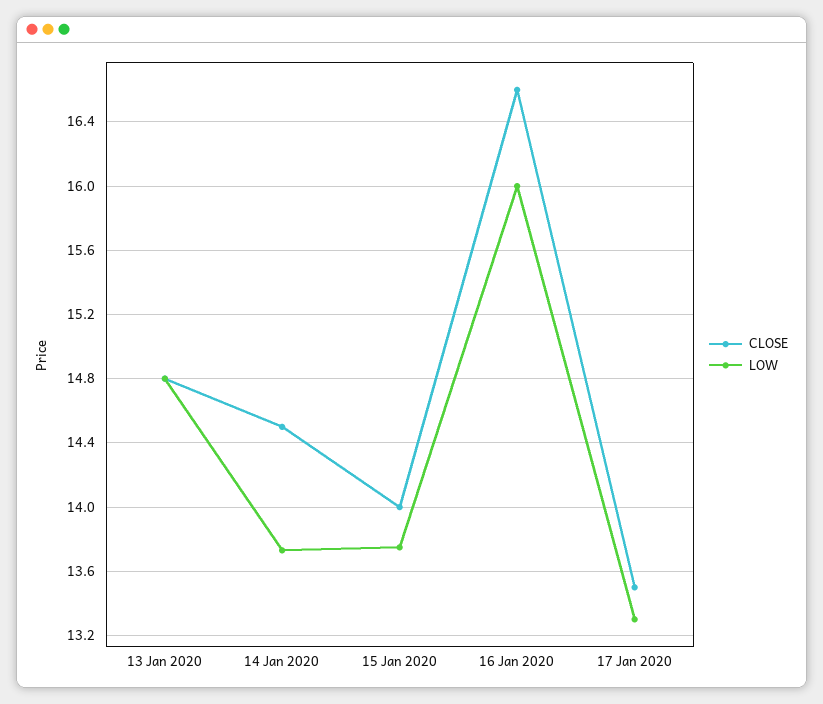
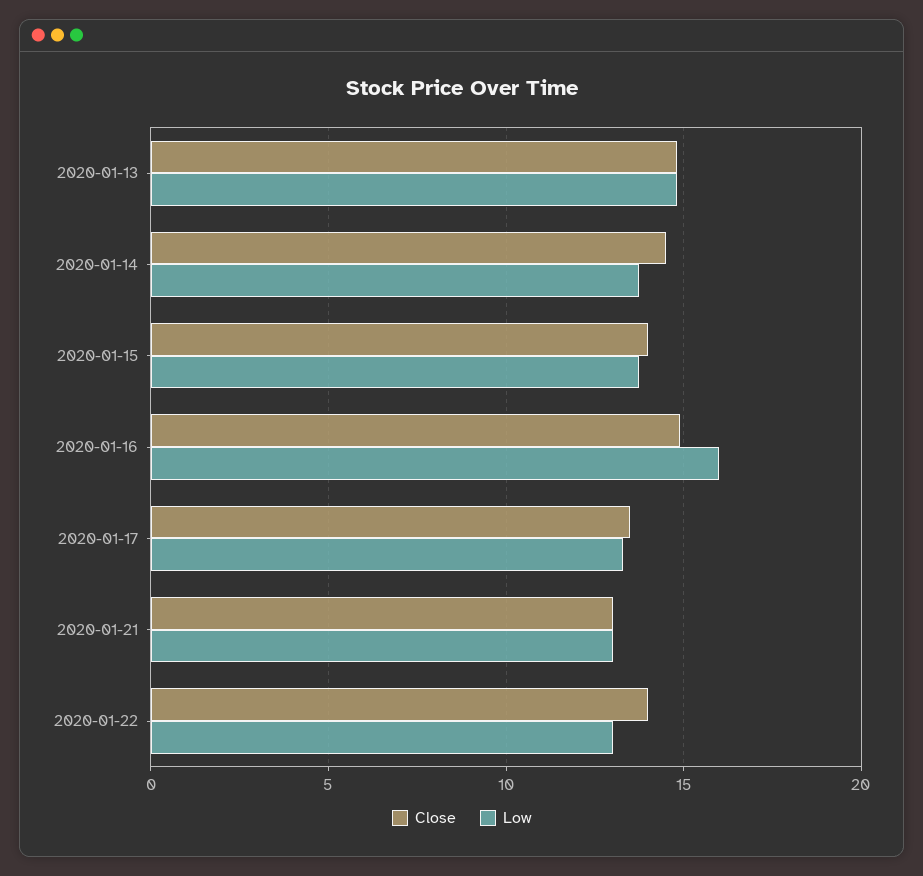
CLOSE, 16 Jan 2020: 16.6 -> 15
CLOSE, 2020-01-21: none -> 13
LOW, 2020-01-21: none -> 13
CLOSE, 2020-01-22: none -> 14
LOW, 2020-01-22: none -> 13

